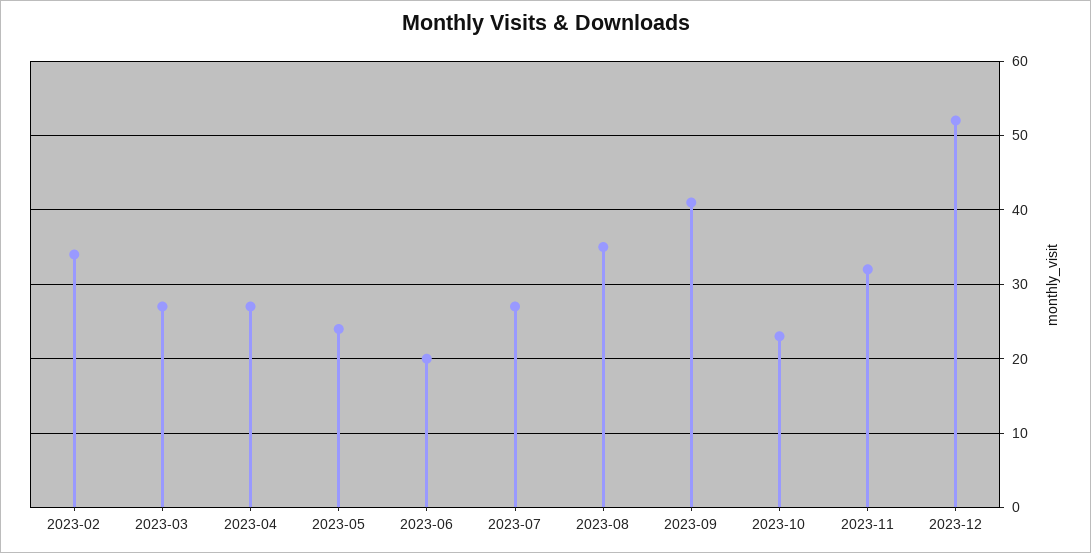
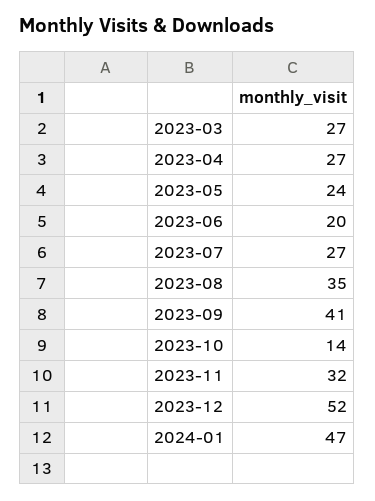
2023-02: 34 -> none
2023-10: 23 -> 14
2024-01: none -> 47

